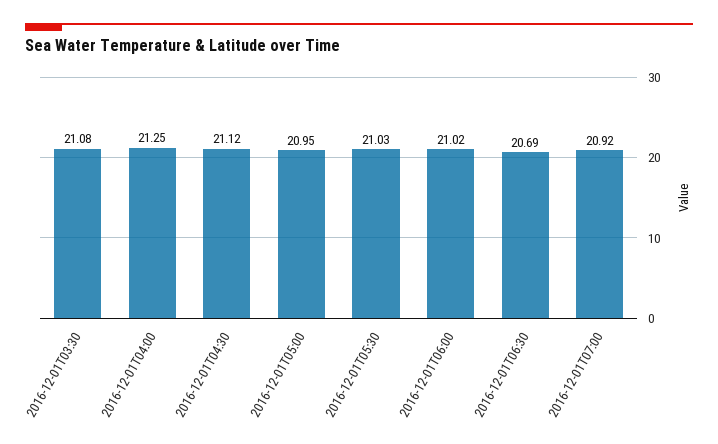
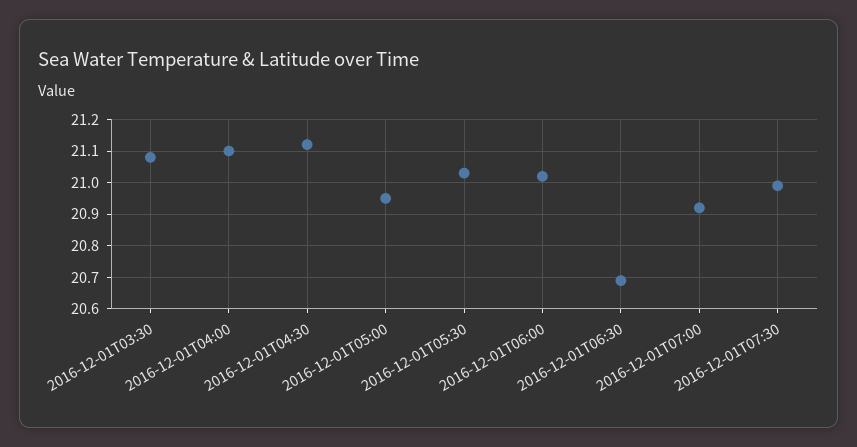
2016-12-01T04:00: 21.25 -> 21.1
2016-12-01T07:30: none -> 21

